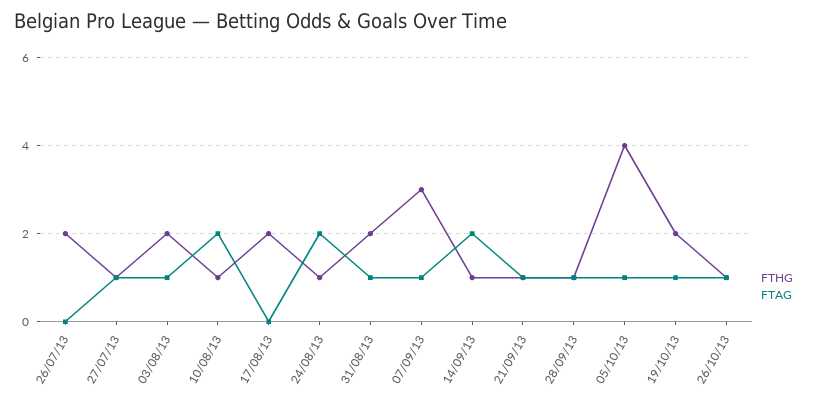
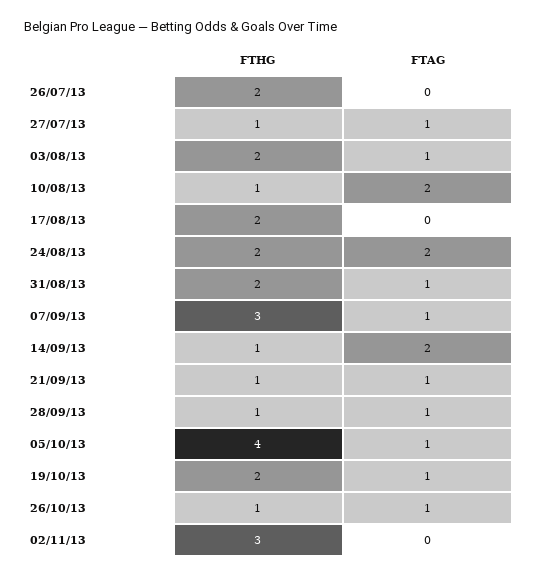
FTHG, 24/08/13: 1 -> 2
FTHG, 02/11/13: none -> 3
FTAG, 02/11/13: none -> 0

